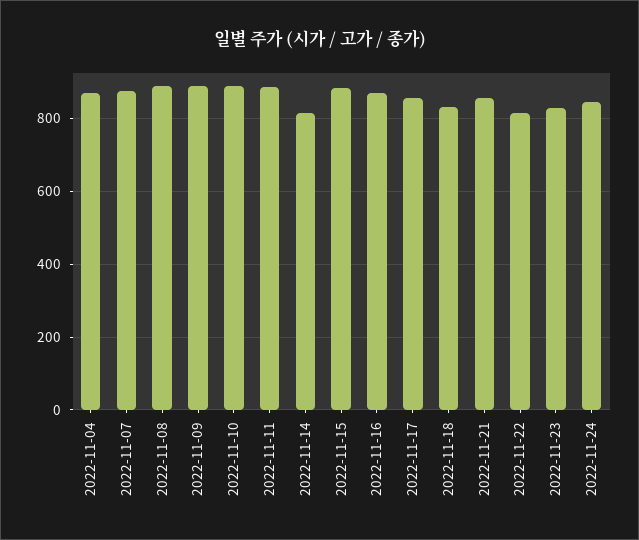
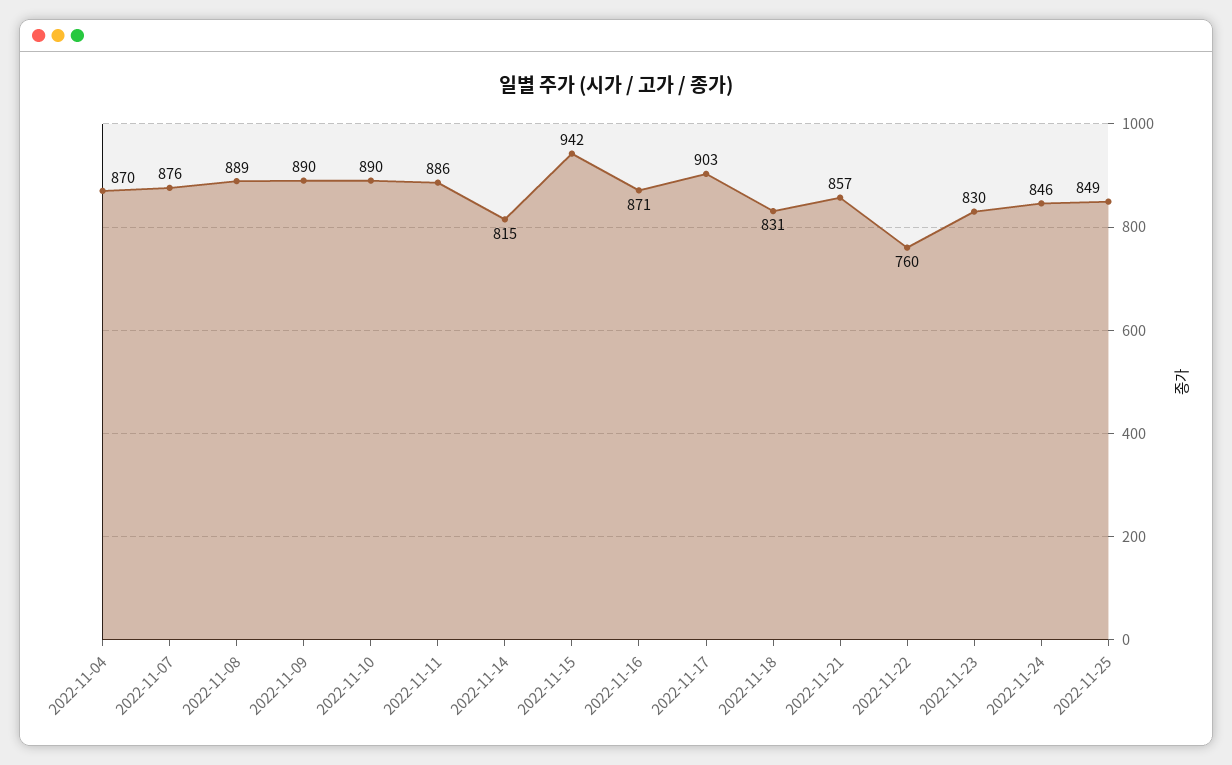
2022-11-15: 880 -> 942
2022-11-17: 860 -> 903
2022-11-22: 820 -> 760
2022-11-25: none -> 849

